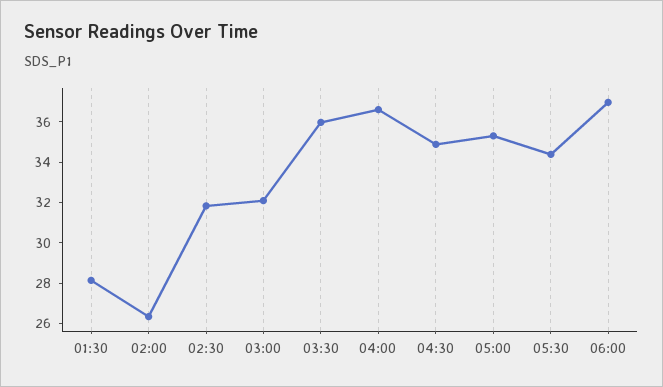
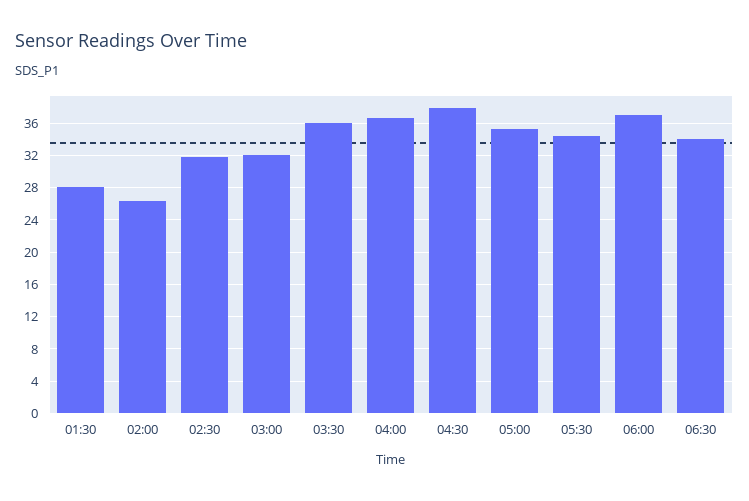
04:30: 35 -> 38
06:30: none -> 34

